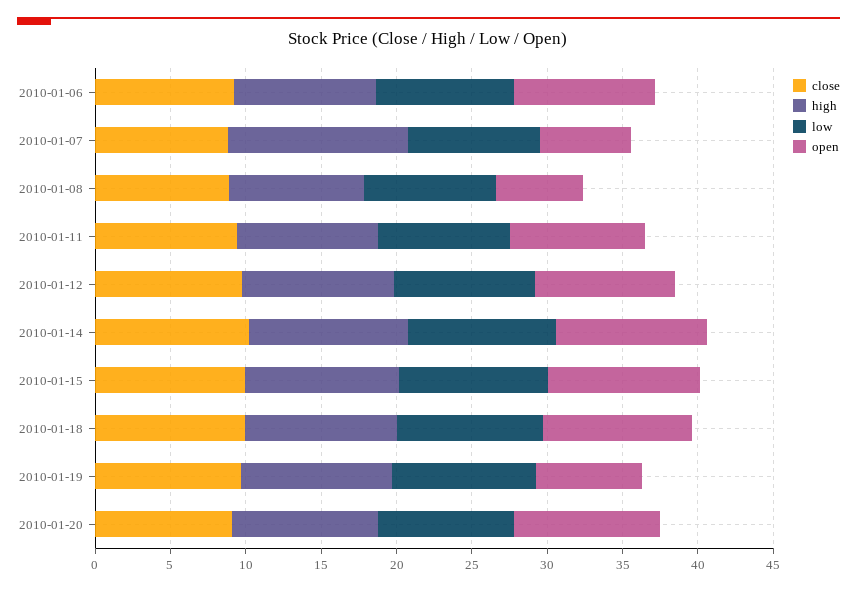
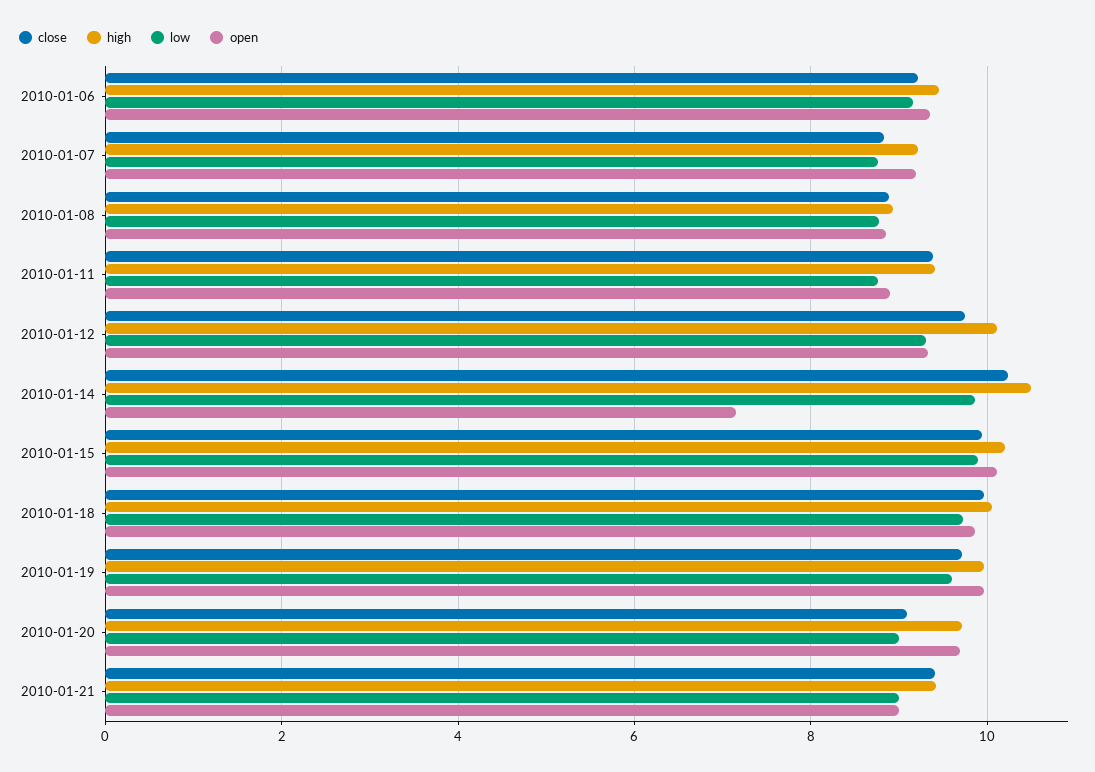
high, 2010-01-07: 12 -> 9.2
open, 2010-01-07: 6 -> 9.2
open, 2010-01-08: 6 -> 8.8
open, 2010-01-14: 10 -> 7.2
open, 2010-01-19: 7 -> 10
close, 2010-01-21: none -> 9.4
high, 2010-01-21: none -> 9.4
low, 2010-01-21: none -> 9
open, 2010-01-21: none -> 9

